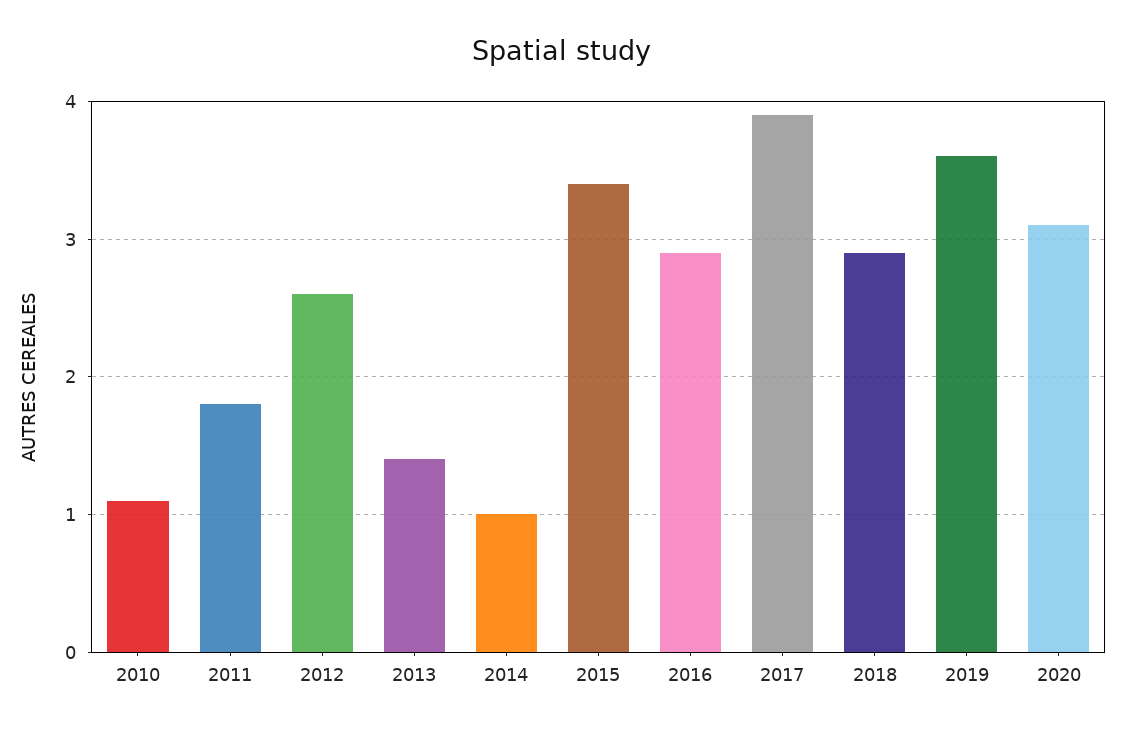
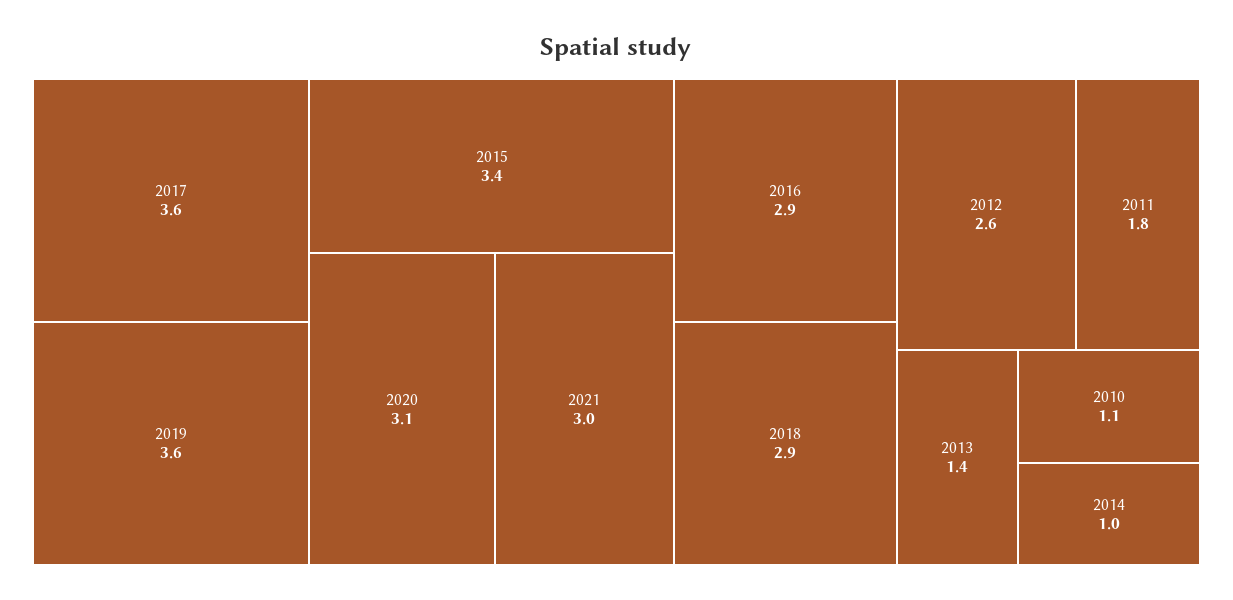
2017: 3.9 -> 3.6
2021: none -> 3

